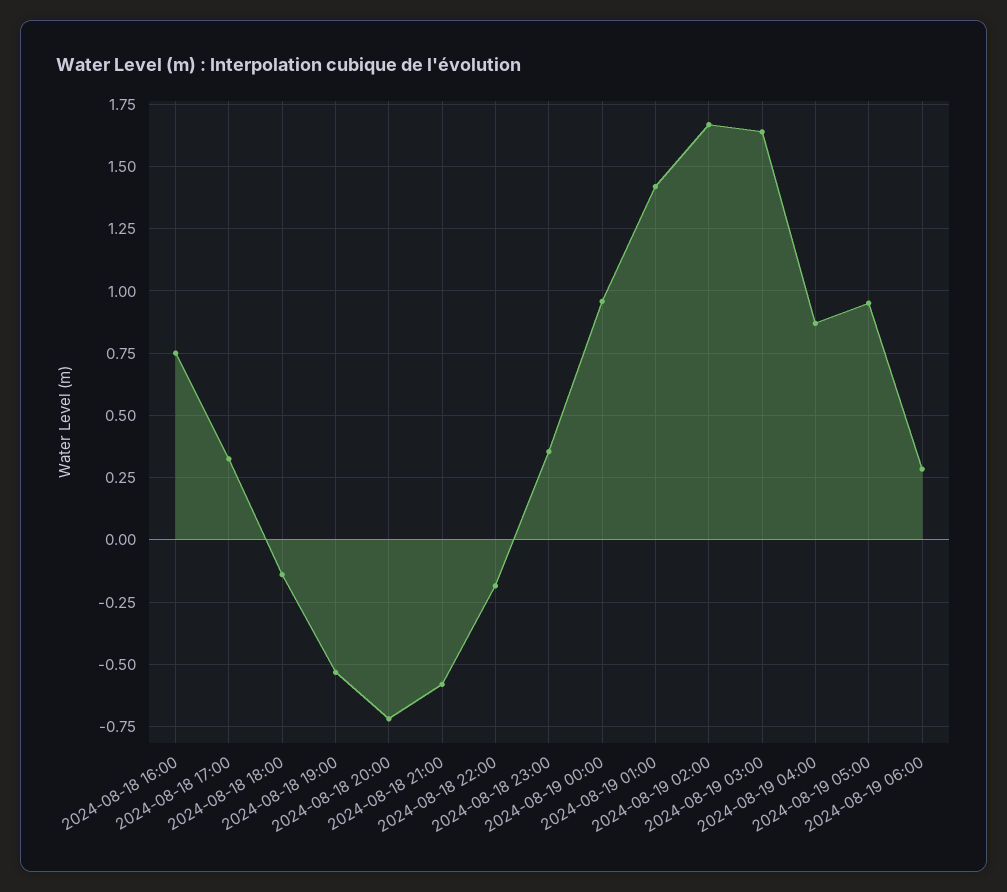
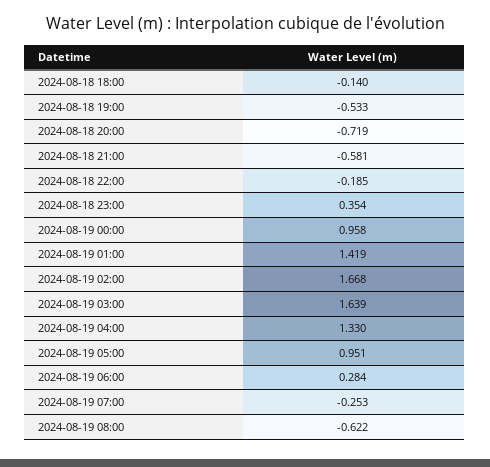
2024-08-18 16:00: 0.75 -> none
2024-08-18 17:00: 0.325 -> none
2024-08-19 04:00: 0.875 -> 1.33
2024-08-19 07:00: none -> -0.253
2024-08-19 08:00: none -> -0.622

